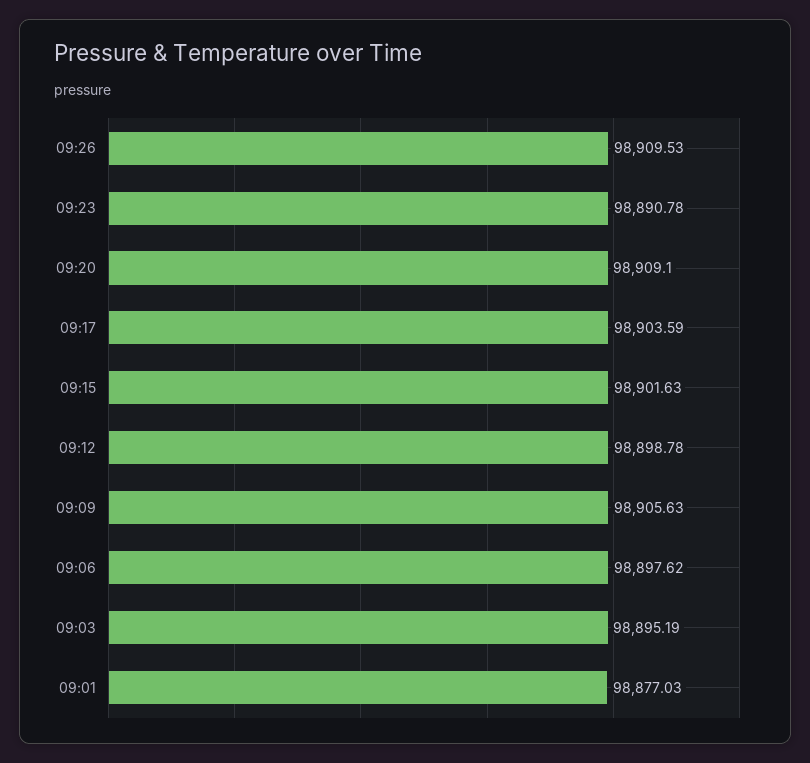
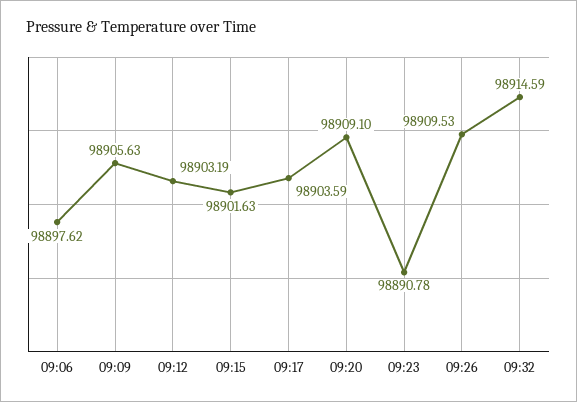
09:12: 98898.78 -> 98903.19
09:03: 98895.19 -> none
09:01: 98877.03 -> none
09:32: none -> 98914.59

